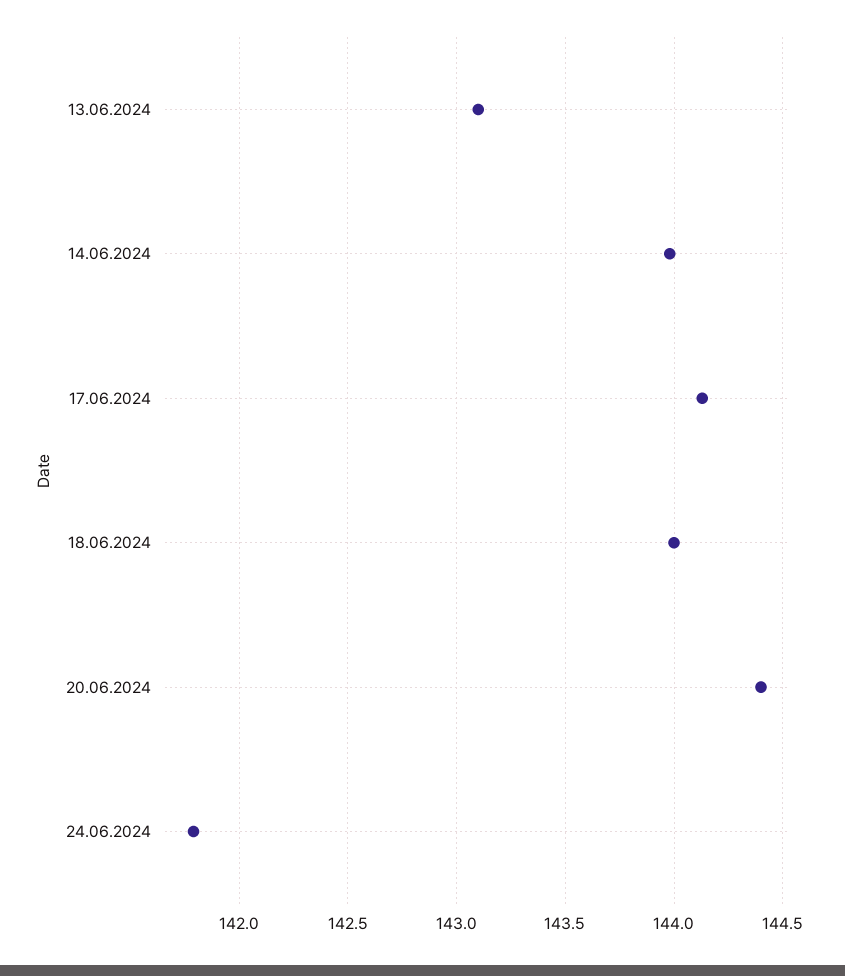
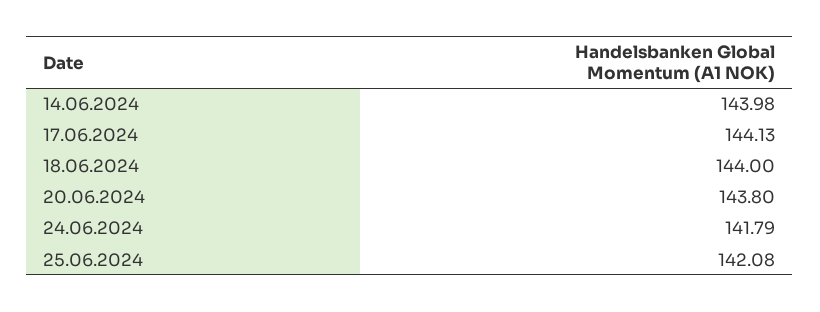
13.06.2024: 143.1 -> none
20.06.2024: 144.4 -> 143.8
25.06.2024: none -> 142.08

